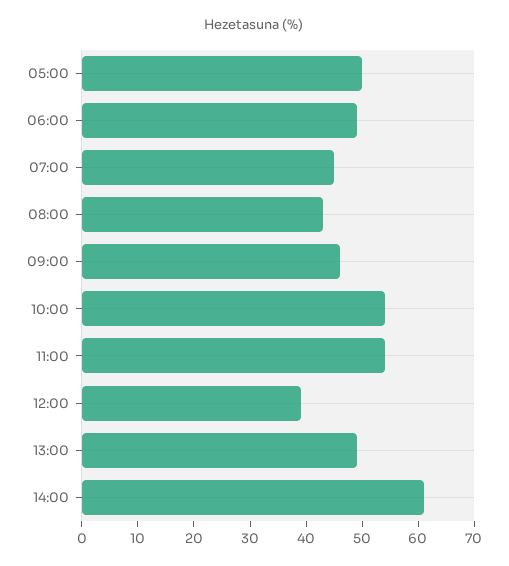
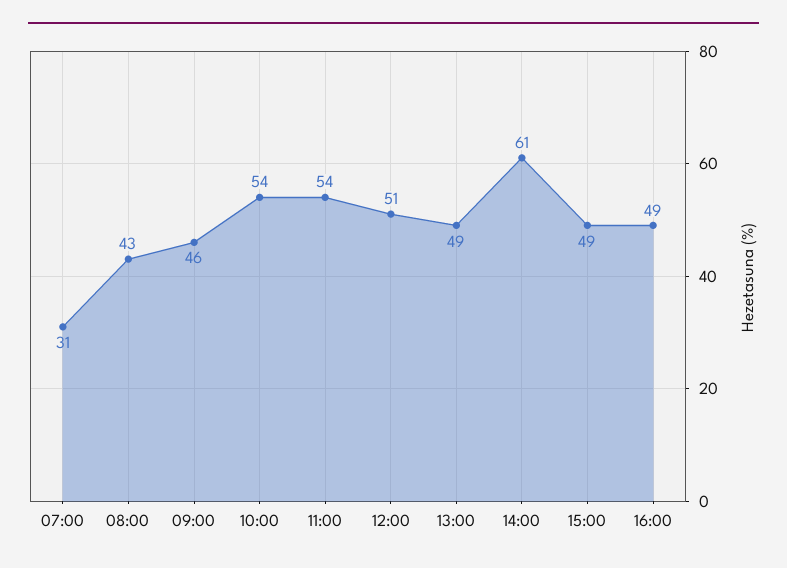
05:00: 50 -> none
06:00: 50 -> none
07:00: 45 -> 31
12:00: 40 -> 51
15:00: none -> 49
16:00: none -> 49

